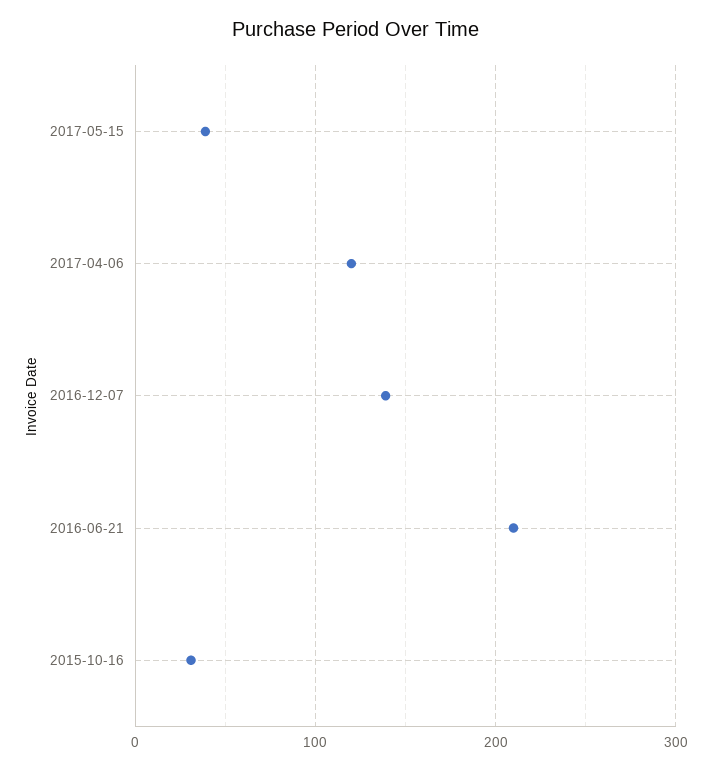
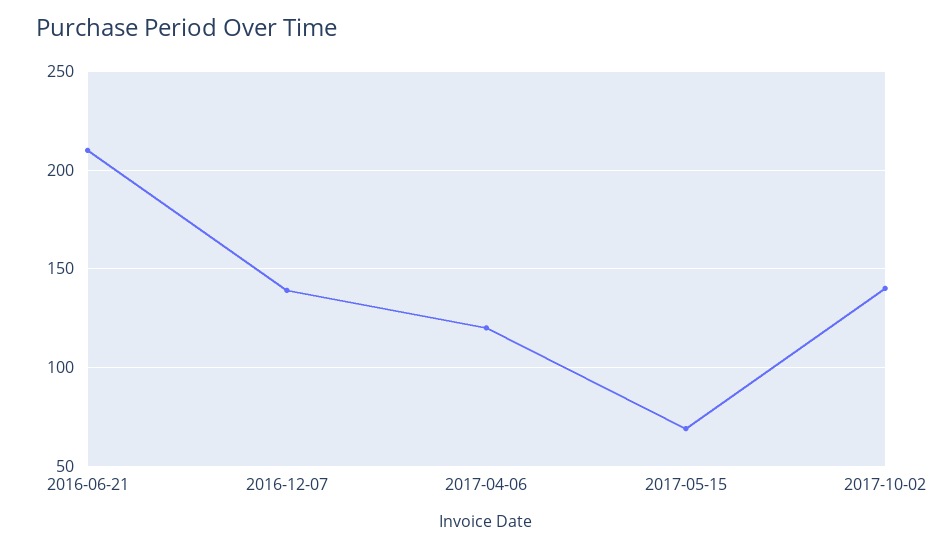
2017-05-15: 40 -> 70
2015-10-16: 30 -> none
2017-10-02: none -> 140

